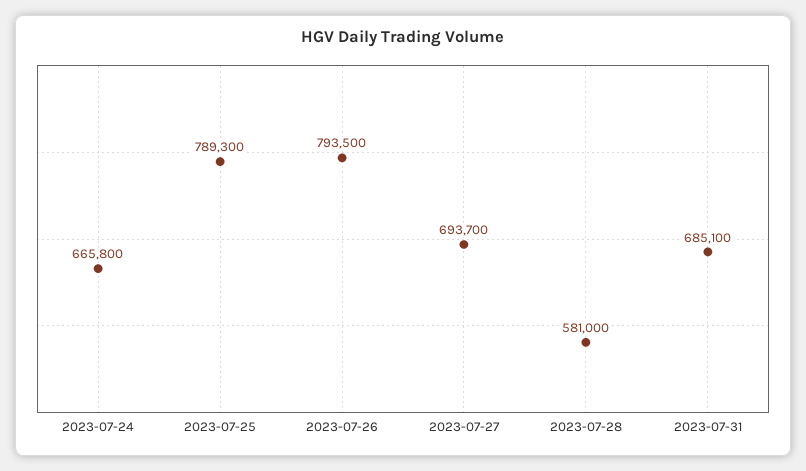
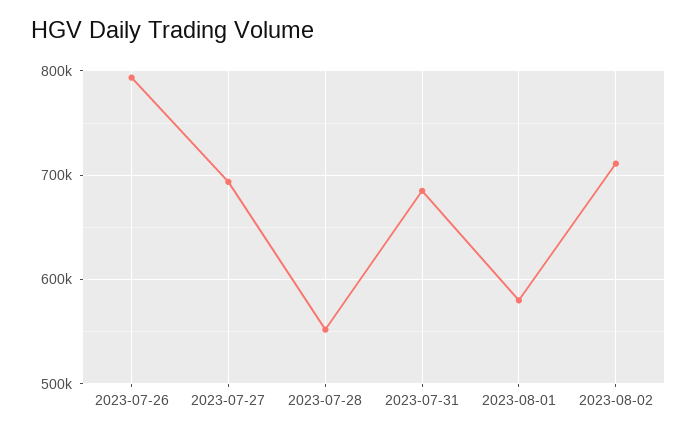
2023-07-24: 665800 -> none
2023-07-25: 789300 -> none
2023-07-28: 581000 -> 550000
2023-08-01: none -> 580000
2023-08-02: none -> 710000

